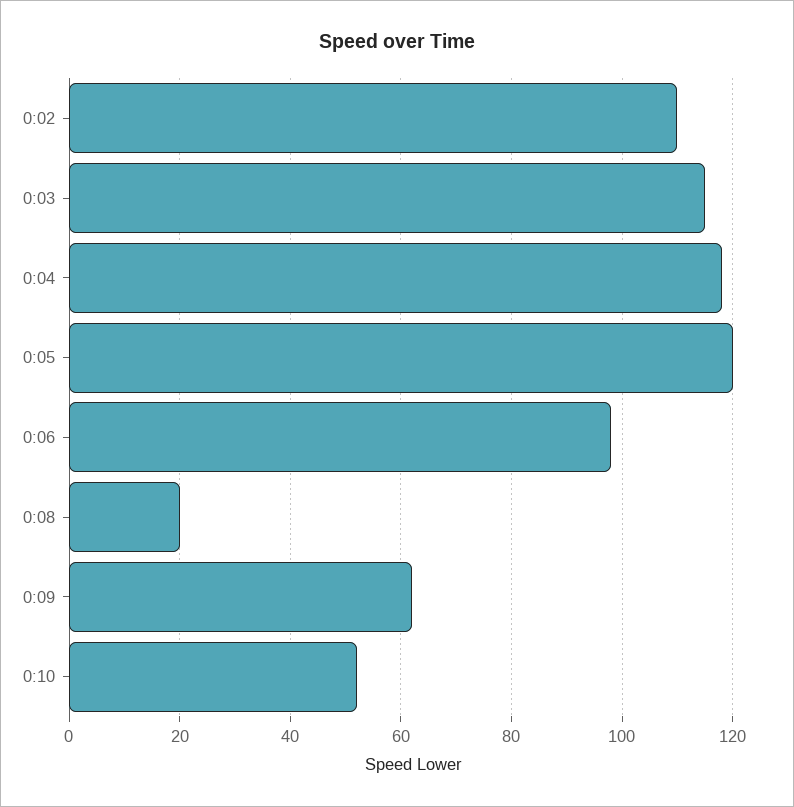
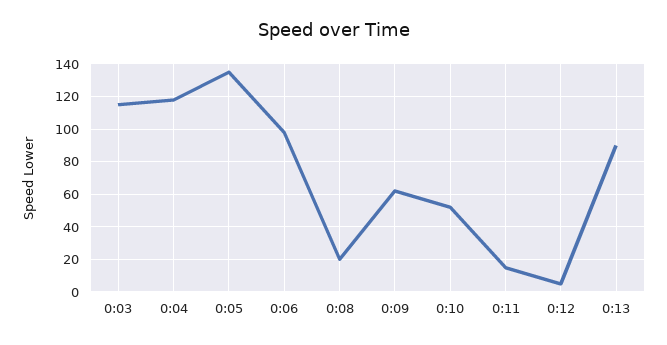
0:02: 110 -> none
0:05: 120 -> 135
0:11: none -> 15
0:12: none -> 5
0:13: none -> 90

